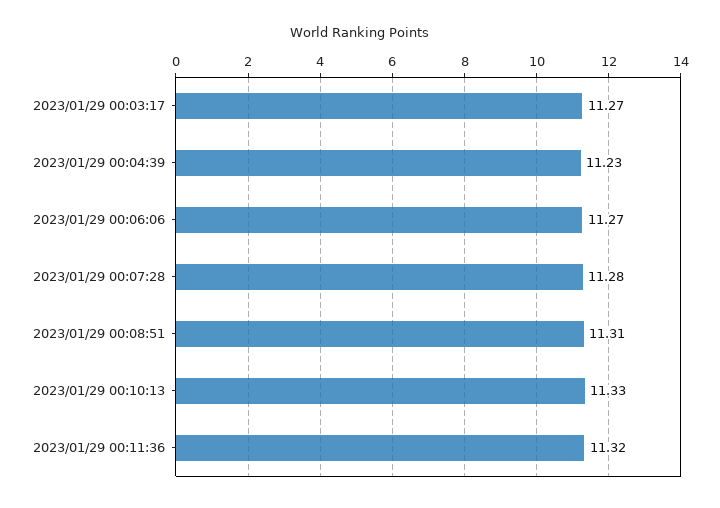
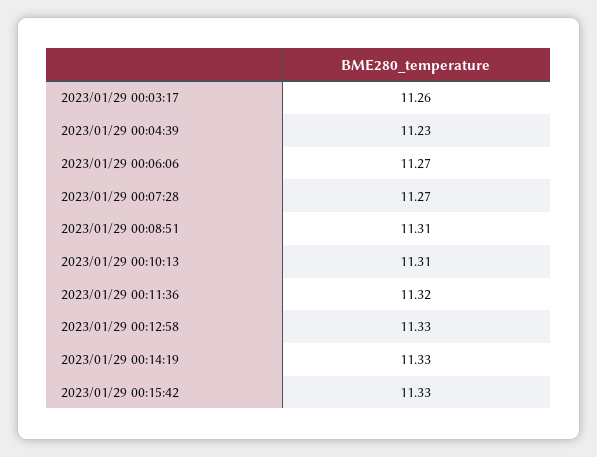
2023/01/29 00:03:17: 11.27 -> 11.26
2023/01/29 00:07:28: 11.28 -> 11.27
2023/01/29 00:10:13: 11.33 -> 11.31
2023/01/29 00:12:58: none -> 11.33
2023/01/29 00:14:19: none -> 11.33
2023/01/29 00:15:42: none -> 11.33

